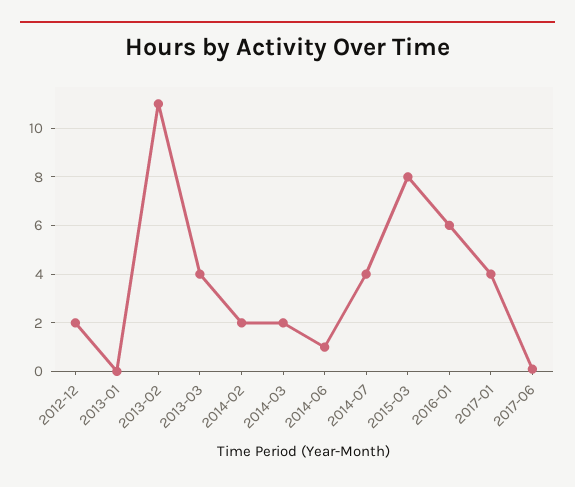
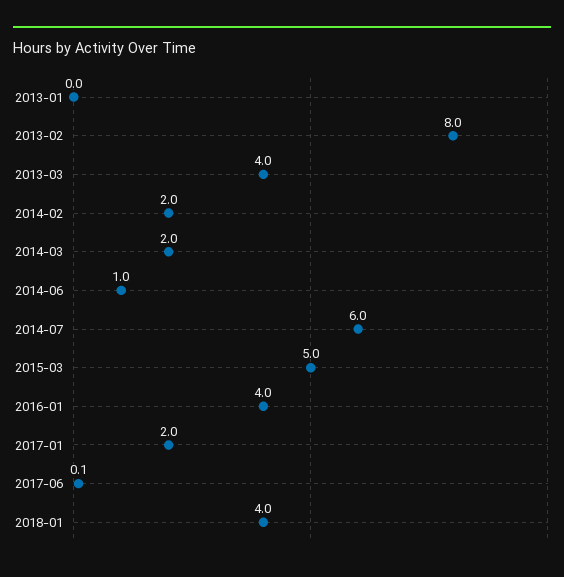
2012-12: 2 -> none
2013-02: 11 -> 8
2014-07: 4 -> 6
2015-03: 8 -> 5
2016-01: 6 -> 4
2017-01: 4 -> 2
2018-01: none -> 4

